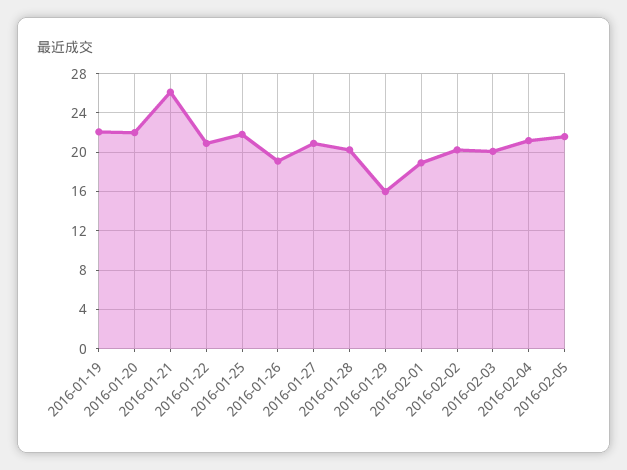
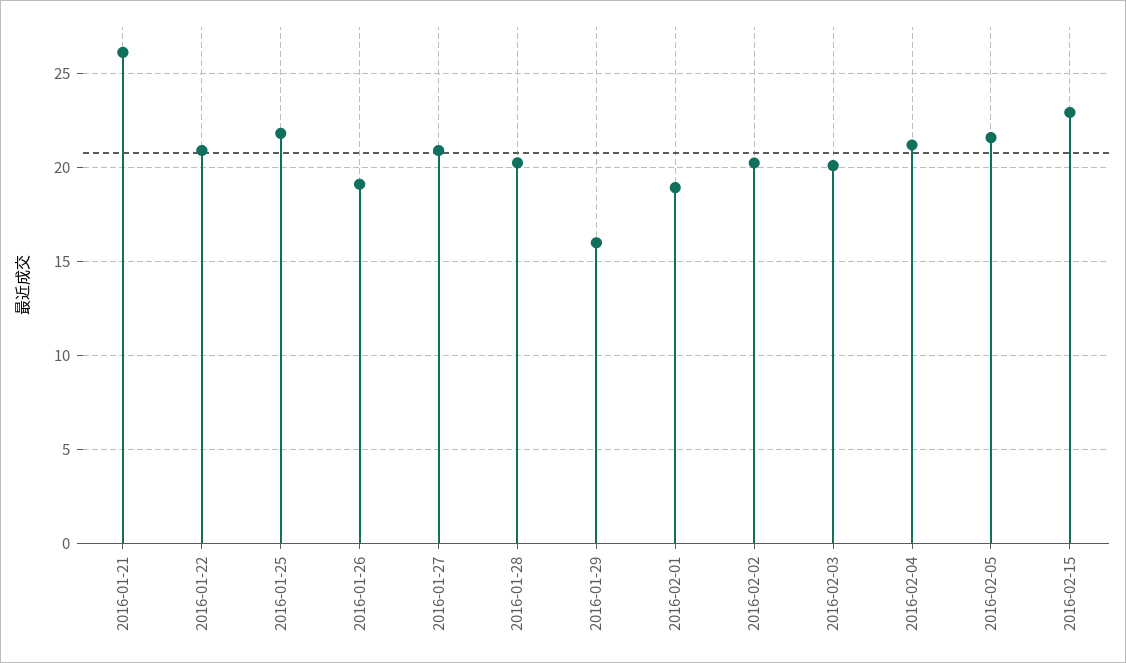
2016-01-19: 22 -> none
2016-01-20: 22 -> none
2016-02-15: none -> 23

